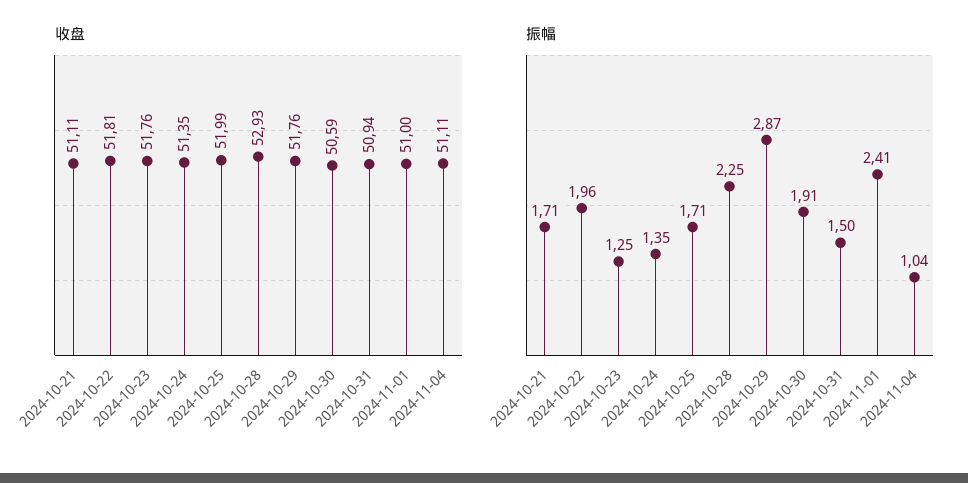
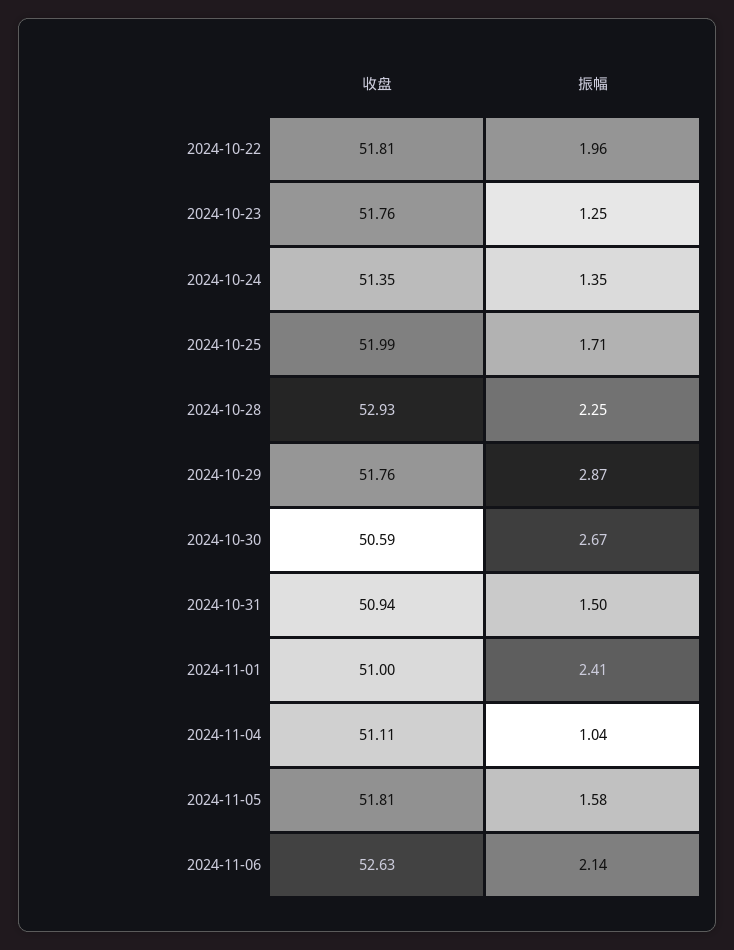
收盘, 2024-10-21: 51.11 -> none
振幅, 2024-10-21: 1.71 -> none
振幅, 2024-10-30: 1.91 -> 2.67
收盘, 2024-11-05: none -> 51.81
振幅, 2024-11-05: none -> 1.58
收盘, 2024-11-06: none -> 52.63
振幅, 2024-11-06: none -> 2.14

